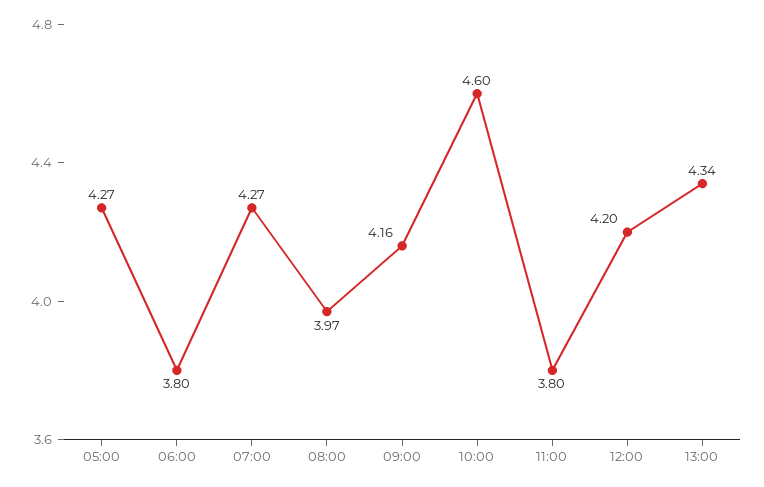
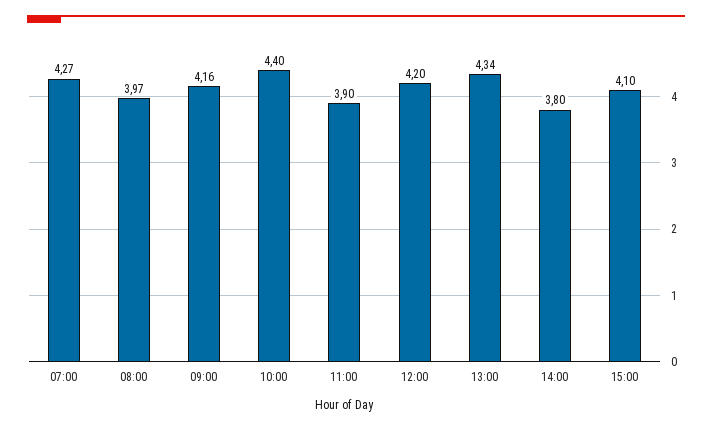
05:00: 4.27 -> none
06:00: 3.8 -> none
10:00: 4.6 -> 4.4
11:00: 3.8 -> 3.9
14:00: none -> 3.8
15:00: none -> 4.1

